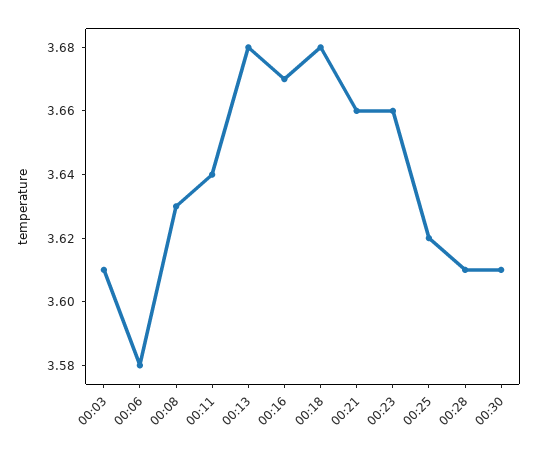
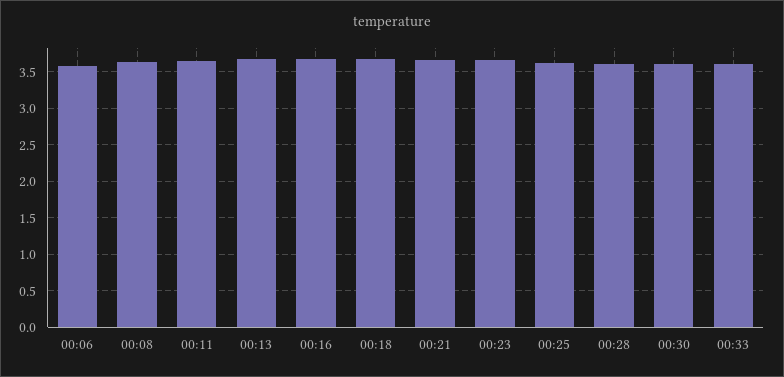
00:03: 3.61 -> none
00:33: none -> 3.6

